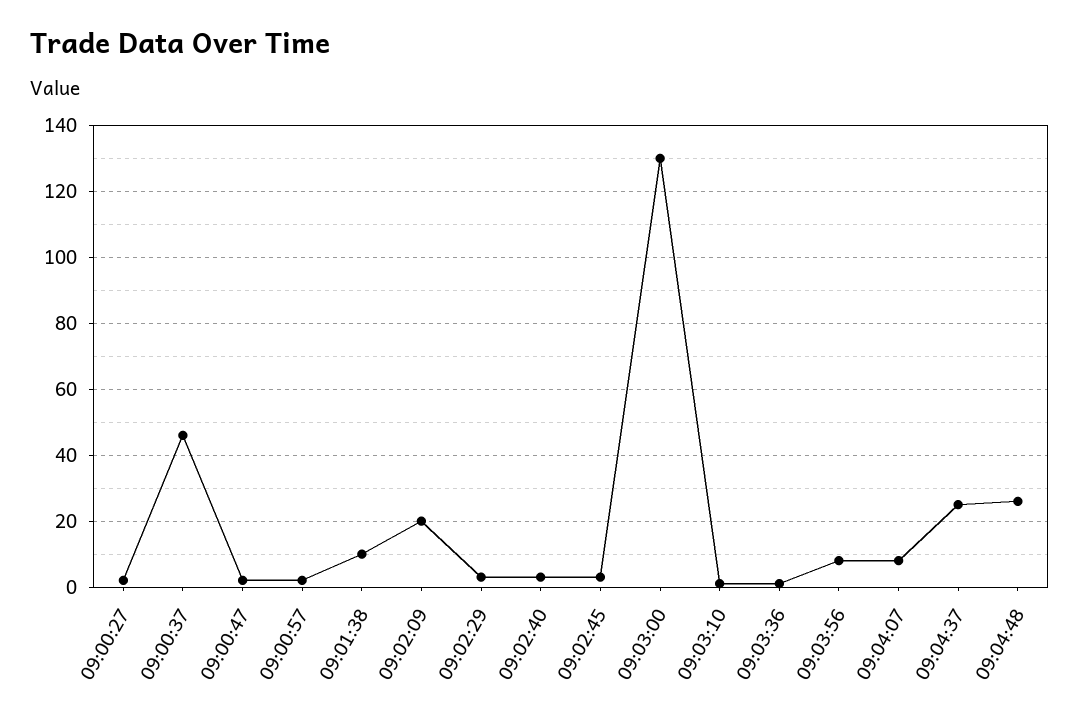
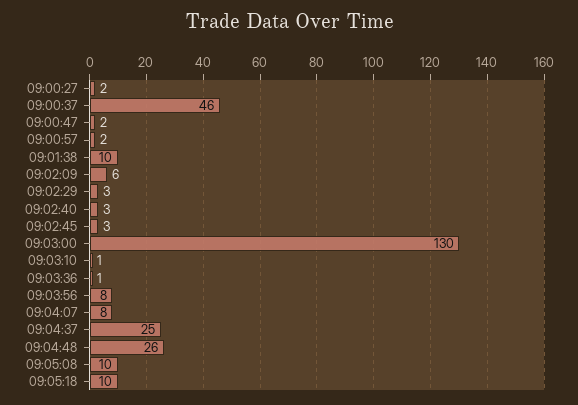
09:02:09: 20 -> 6
09:05:08: none -> 10
09:05:18: none -> 10

